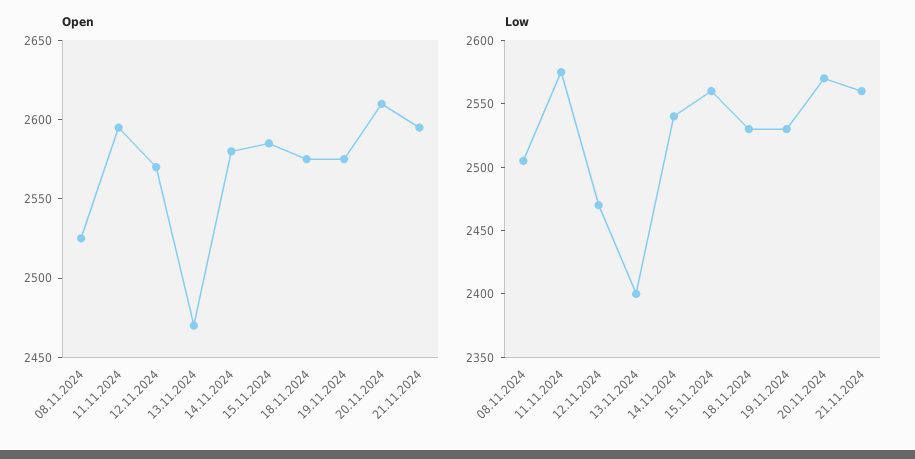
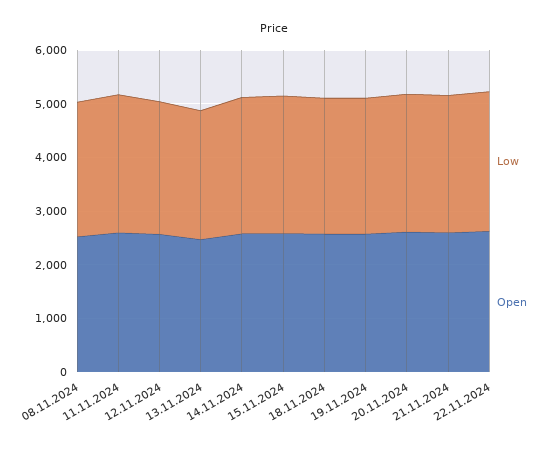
Low, 22.11.2024: none -> 2600
Open, 22.11.2024: none -> 2600

